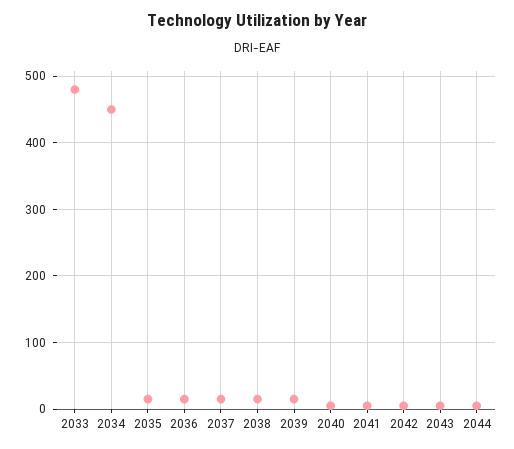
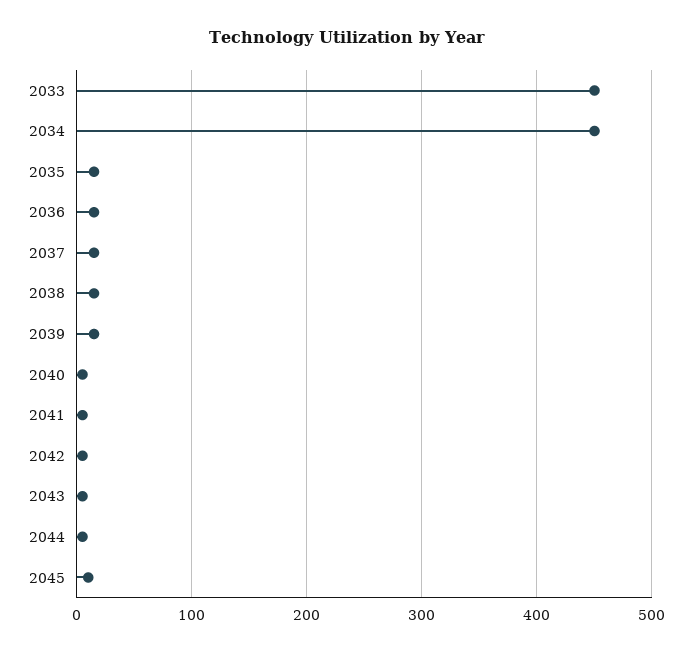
2033: 480 -> 450
2045: none -> 10

